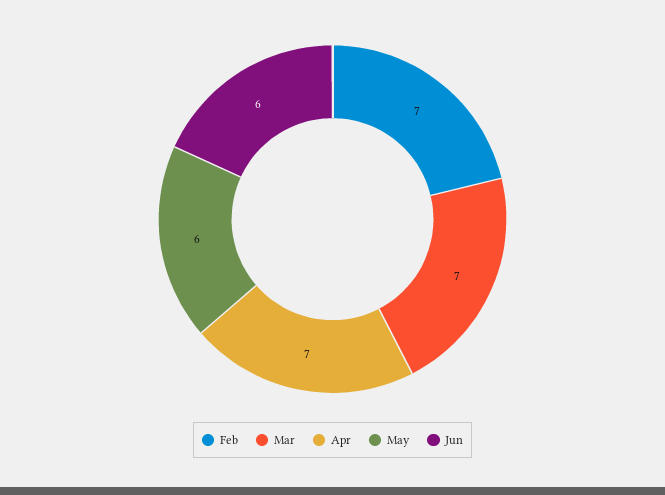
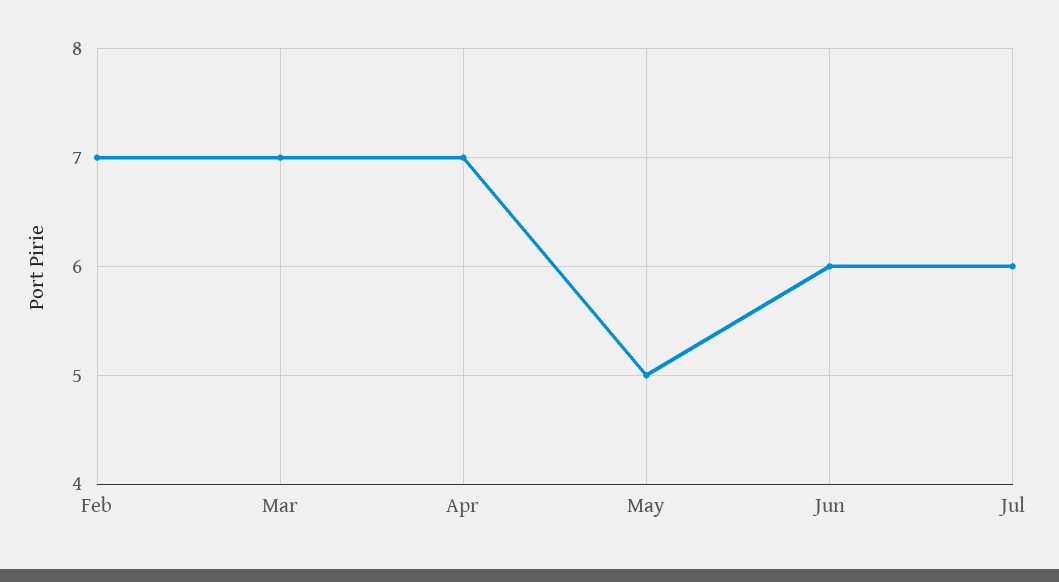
May: 6 -> 5
Jul: none -> 6

